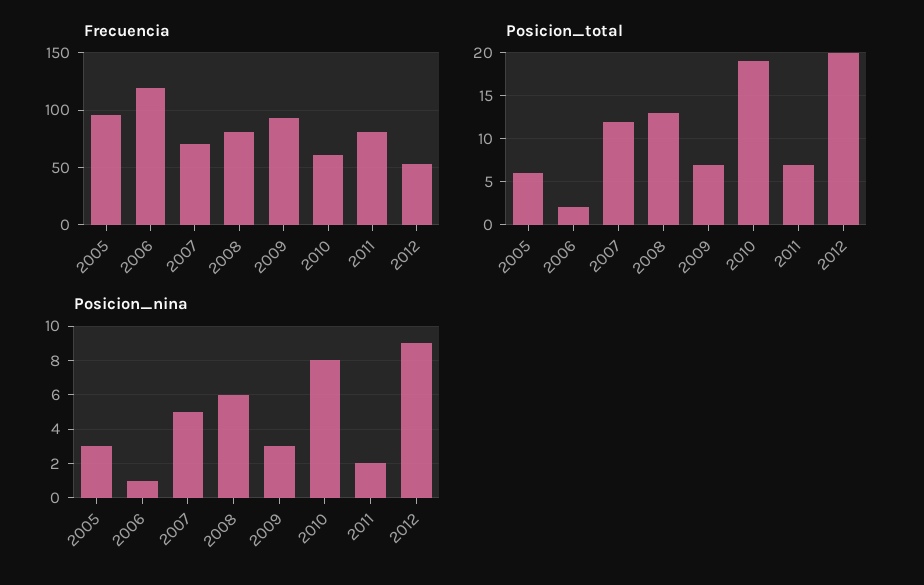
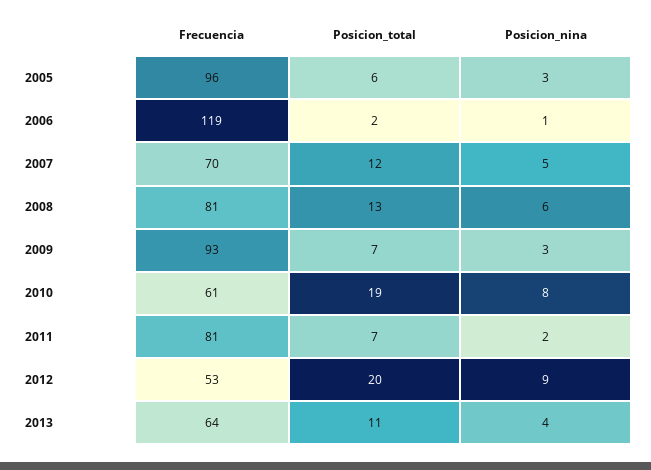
Frecuencia, 2013: none -> 64
Posicion_total, 2013: none -> 11
Posicion_nina, 2013: none -> 4

